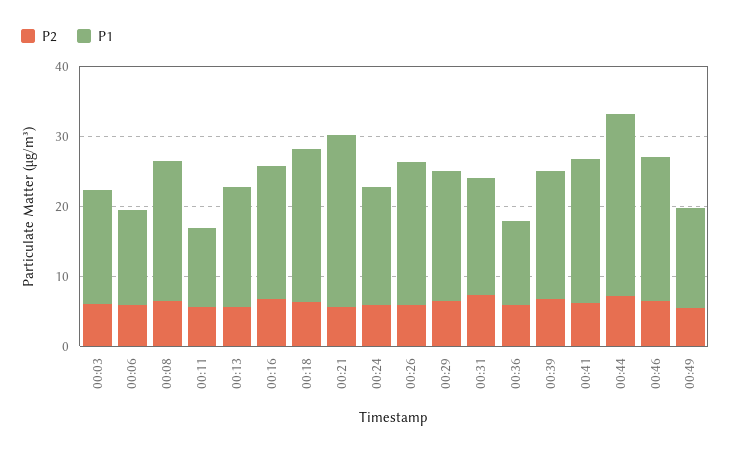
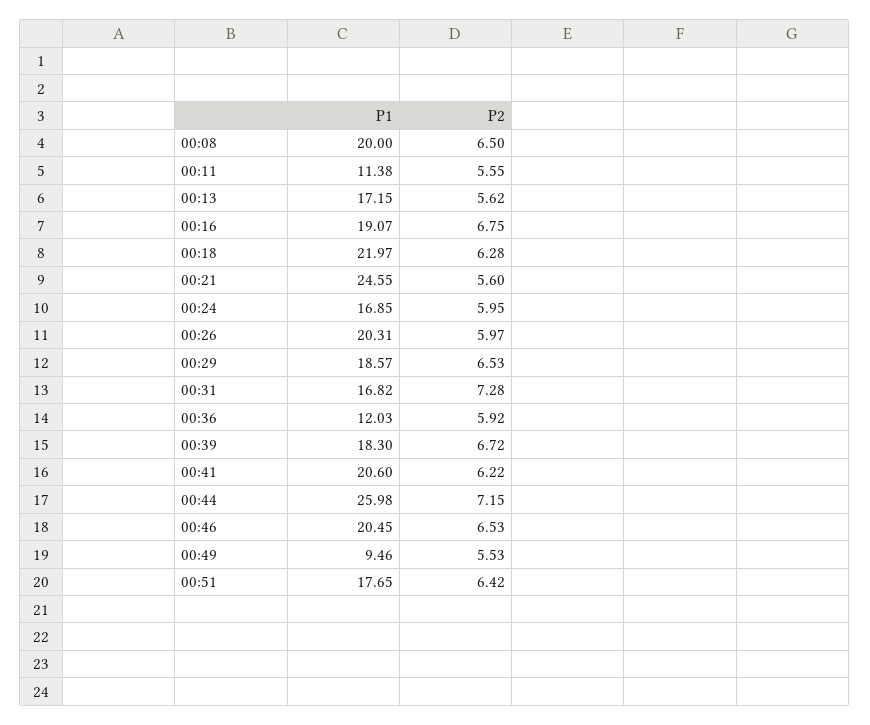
P2, 00:03: 6 -> none
P1, 00:03: 16 -> none
P2, 00:06: 6 -> none
P1, 00:06: 14 -> none
P1, 00:49: 14 -> 9.46
P1, 00:51: none -> 17.65
P2, 00:51: none -> 6.42

